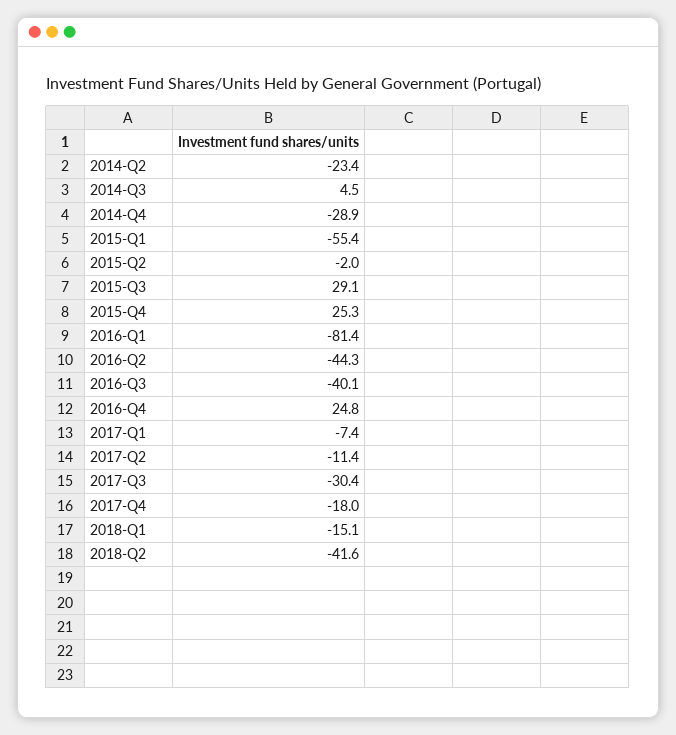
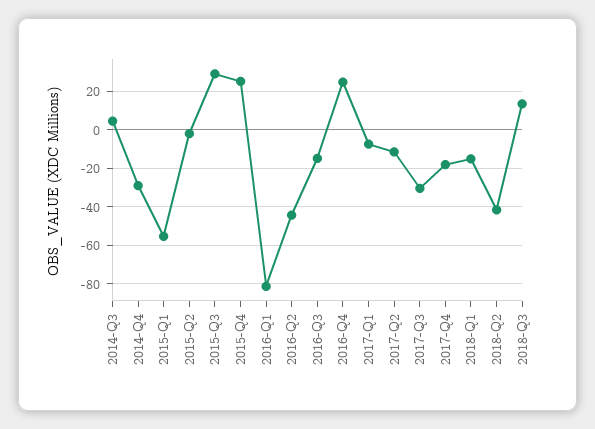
2014-Q2: -23.4 -> none
2016-Q3: -40.1 -> -15
2018-Q3: none -> 15

